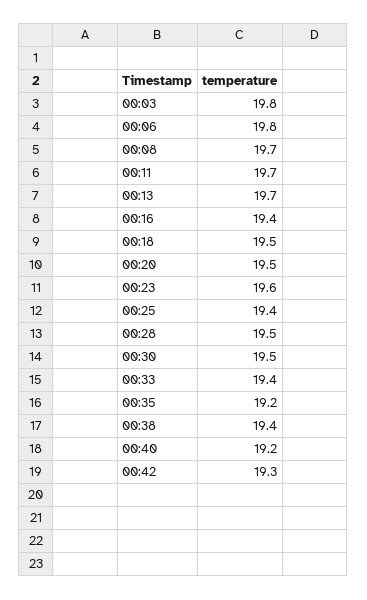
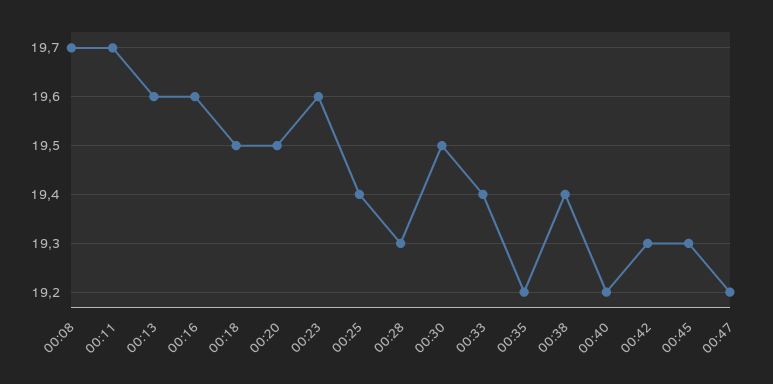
00:03: 19.8 -> none
00:06: 19.8 -> none
00:13: 19.7 -> 19.6
00:16: 19.4 -> 19.6
00:28: 19.5 -> 19.3
00:45: none -> 19.3
00:47: none -> 19.2

